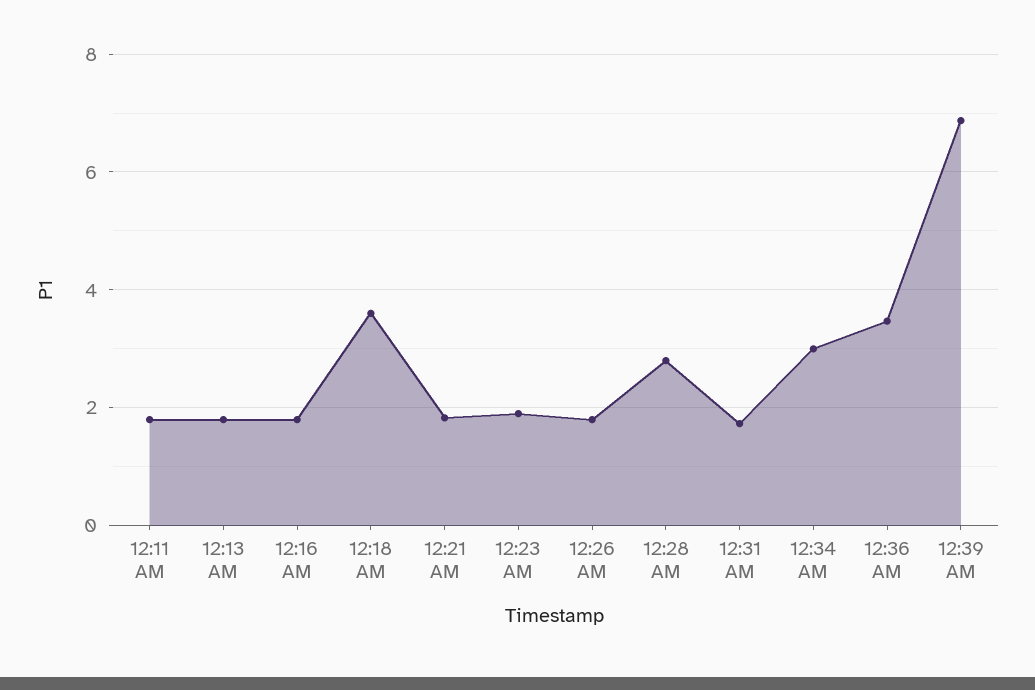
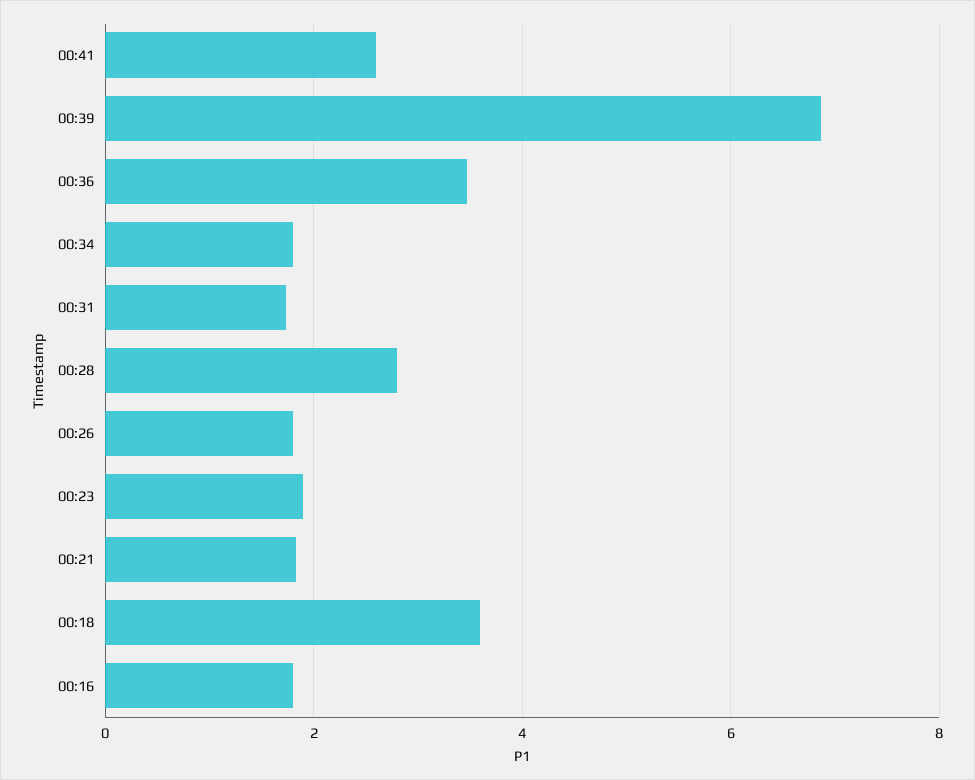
12:11 AM: 1.8 -> none
12:13 AM: 1.8 -> none
12:34 AM: 3 -> 1.8
00:41: none -> 2.6

